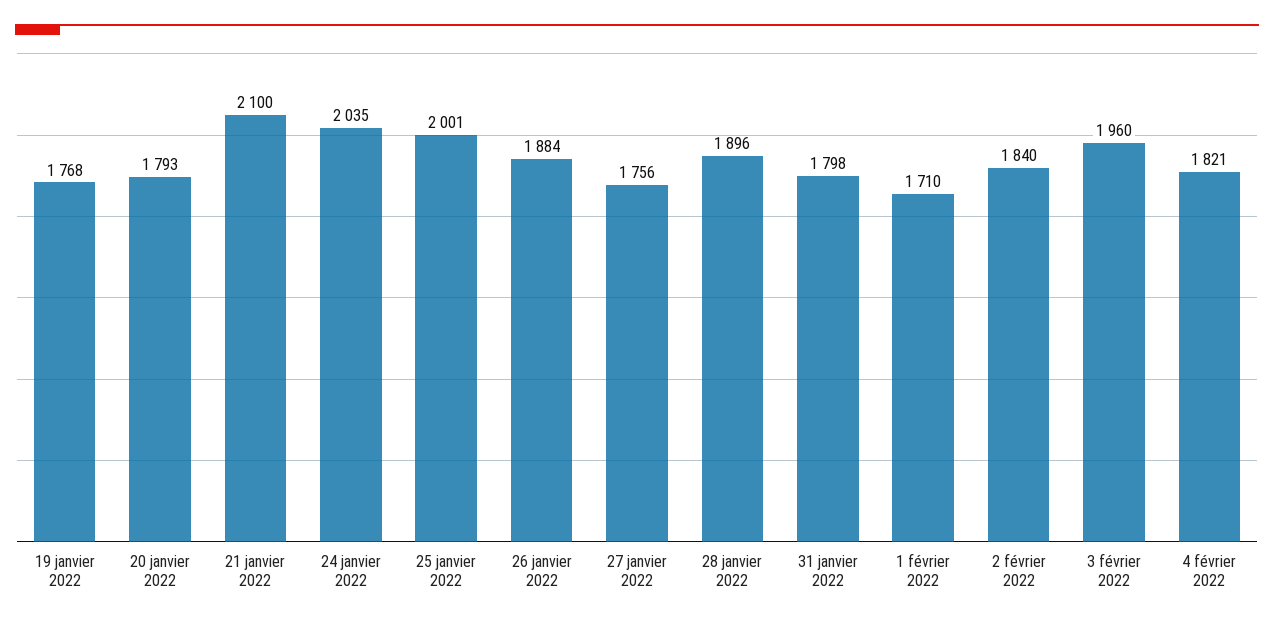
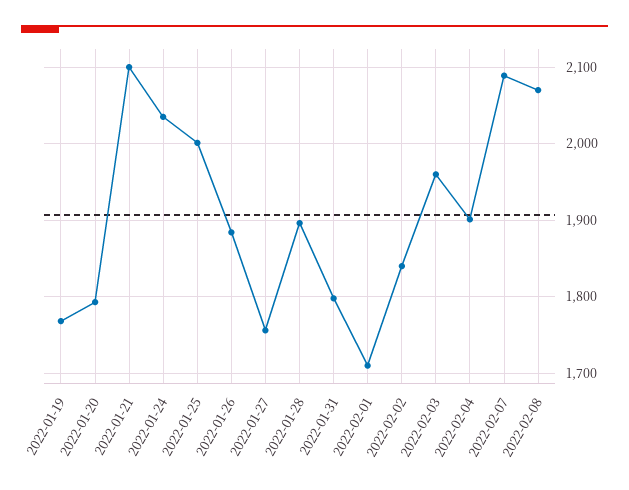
4 février 2022: 1821 -> 1900
2022-02-07: none -> 2090
2022-02-08: none -> 2070

